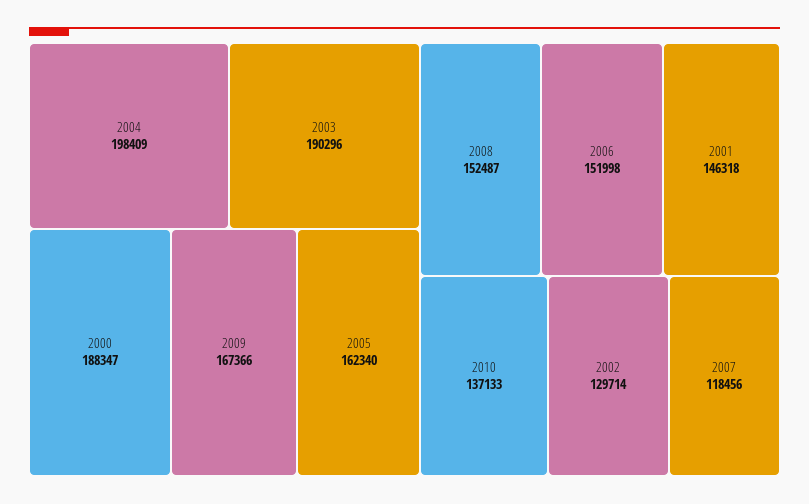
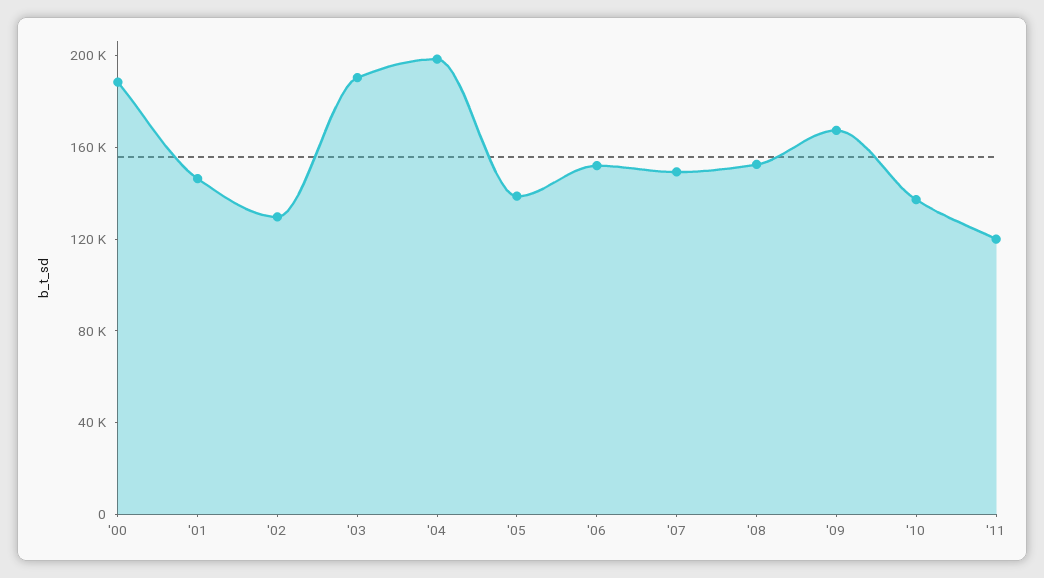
2005: 162340 -> 140000
2007: 118456 -> 150000
'11: none -> 120000

